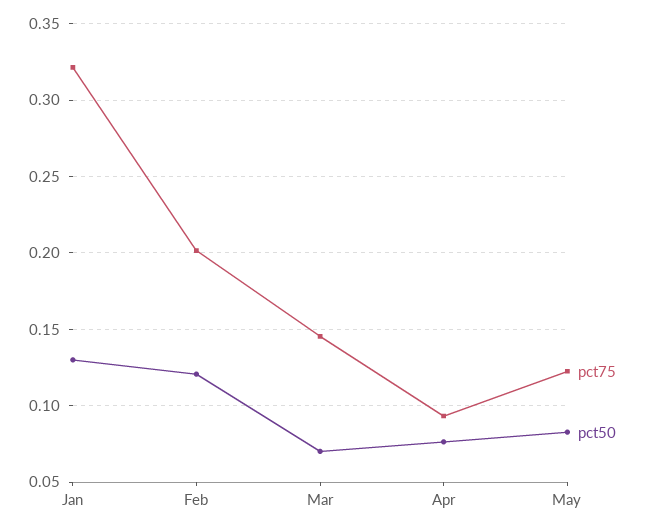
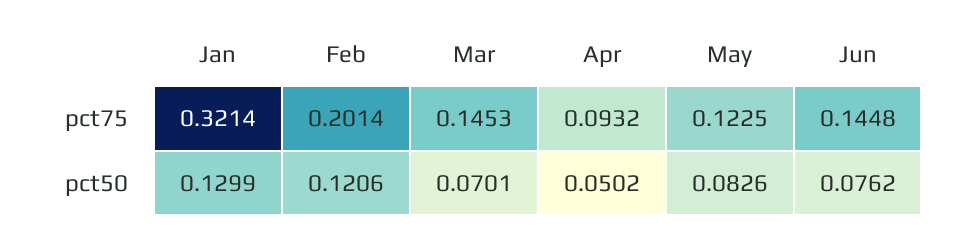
pct50, Apr: 0.075 -> 0.0502
pct75, Jun: none -> 0.1448
pct50, Jun: none -> 0.0762

